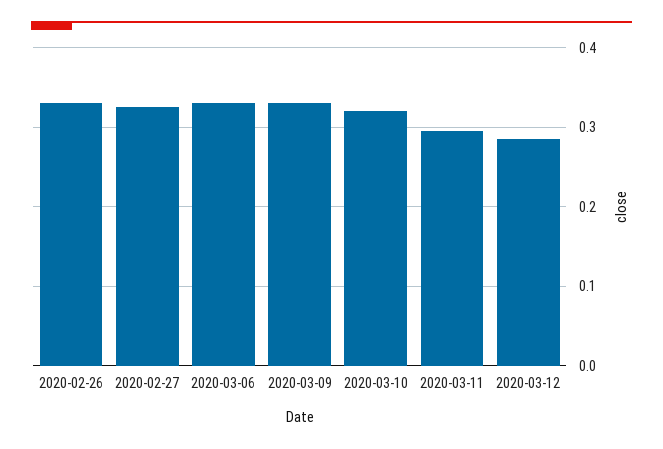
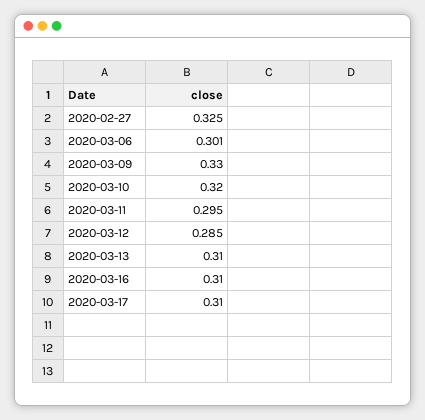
2020-02-26: 0.33 -> none
2020-03-06: 0.33 -> 0.301
2020-03-13: none -> 0.31
2020-03-16: none -> 0.31
2020-03-17: none -> 0.31

